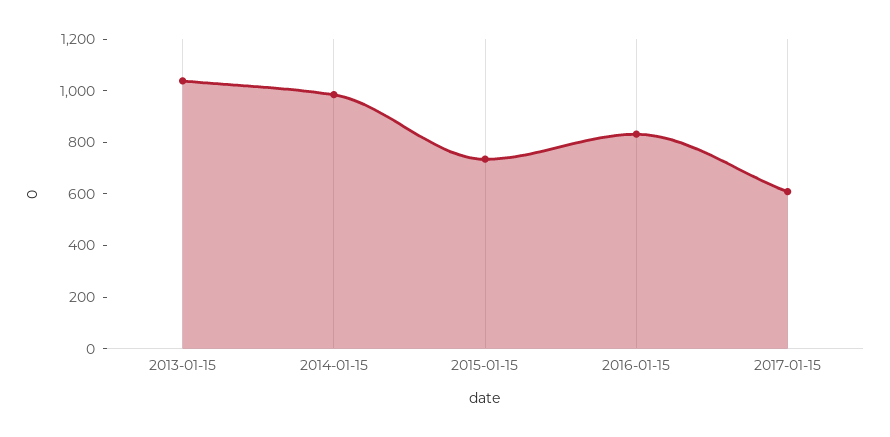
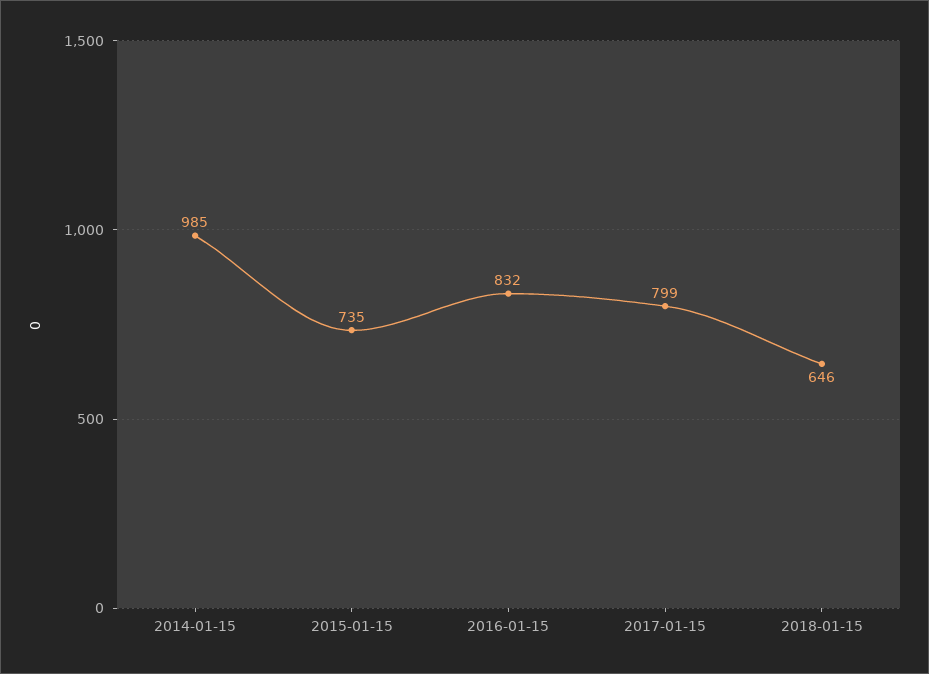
2013-01-15: 1050 -> none
2017-01-15: 600 -> 799
2018-01-15: none -> 646

